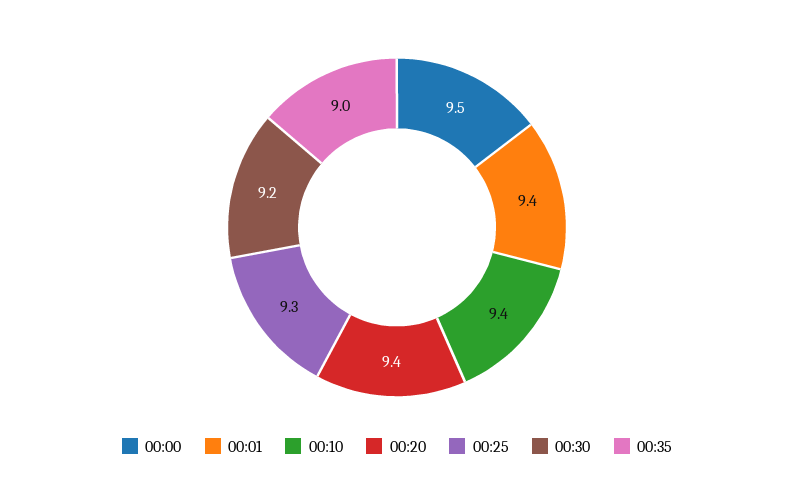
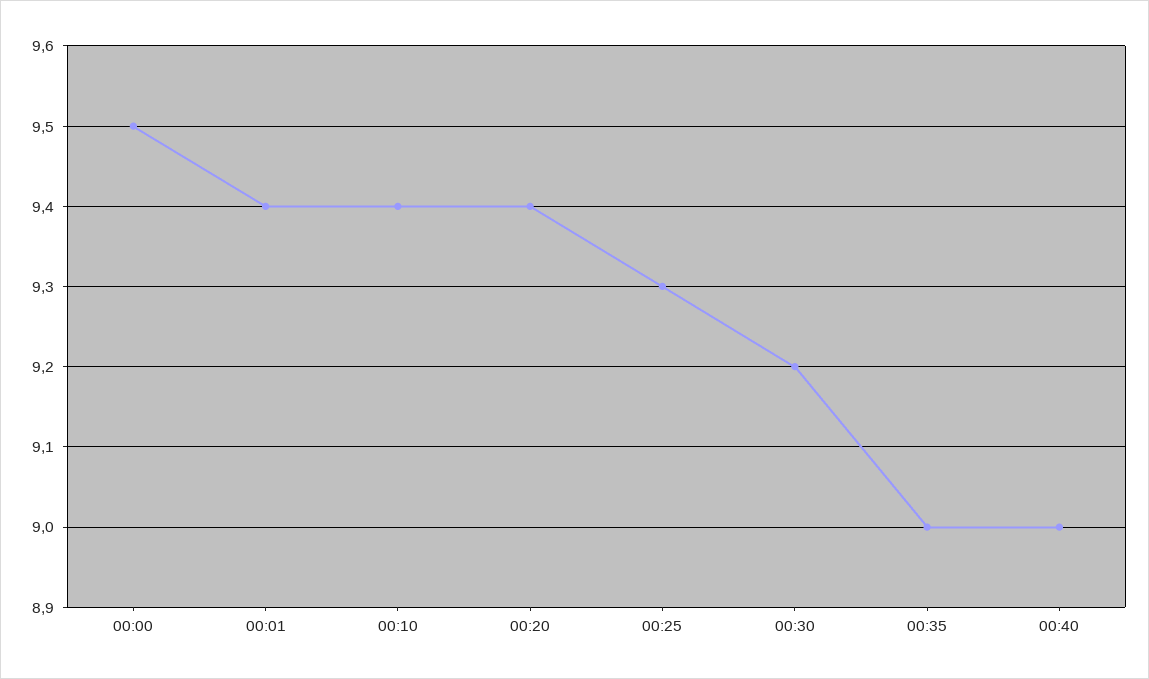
00:40: none -> 9

